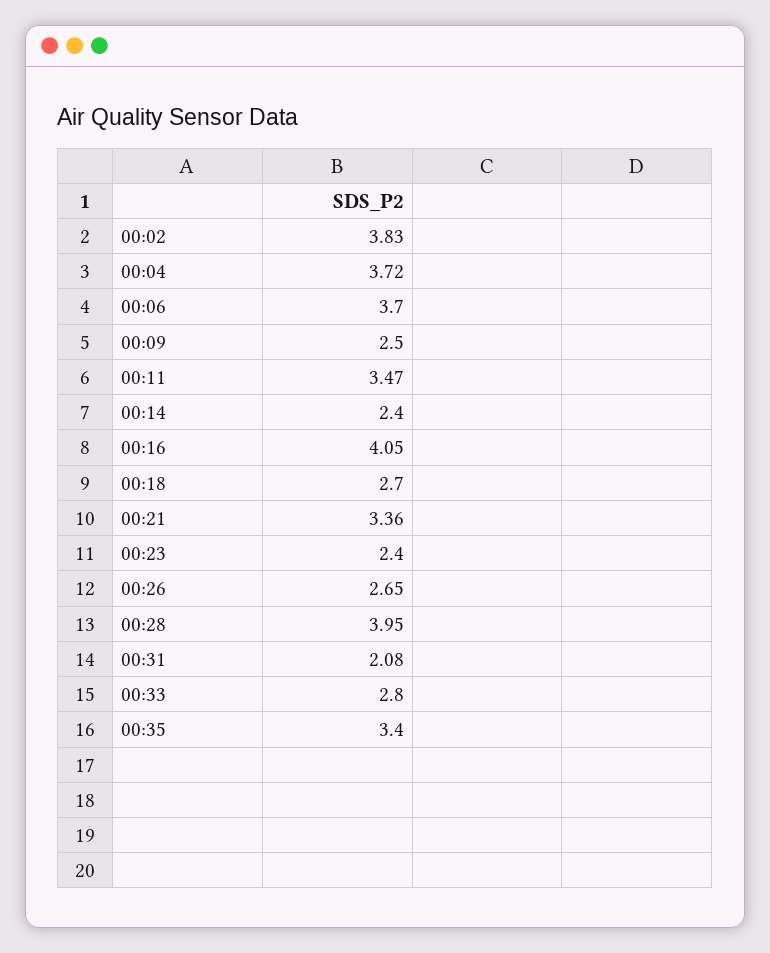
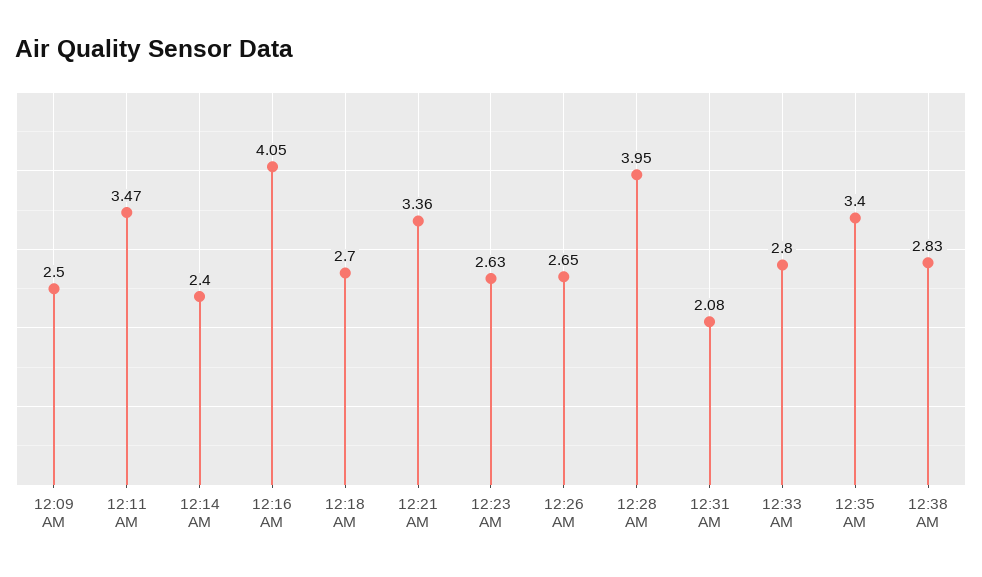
00:02: 3.83 -> none
00:04: 3.72 -> none
00:06: 3.7 -> none
00:23: 2.4 -> 2.63
12:38 AM: none -> 2.83

